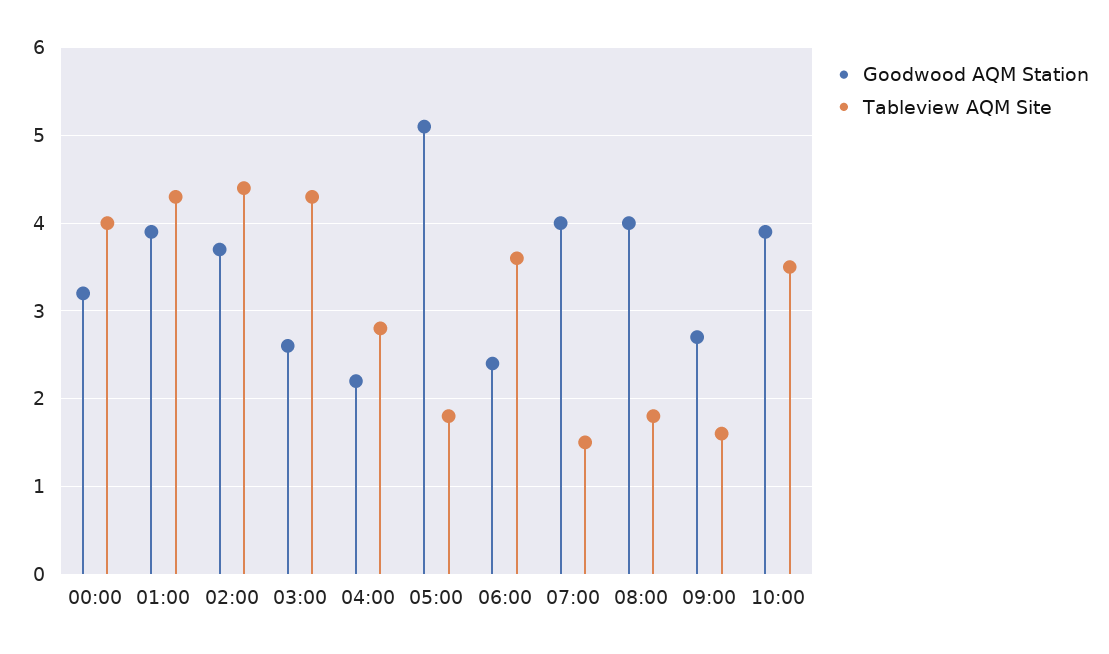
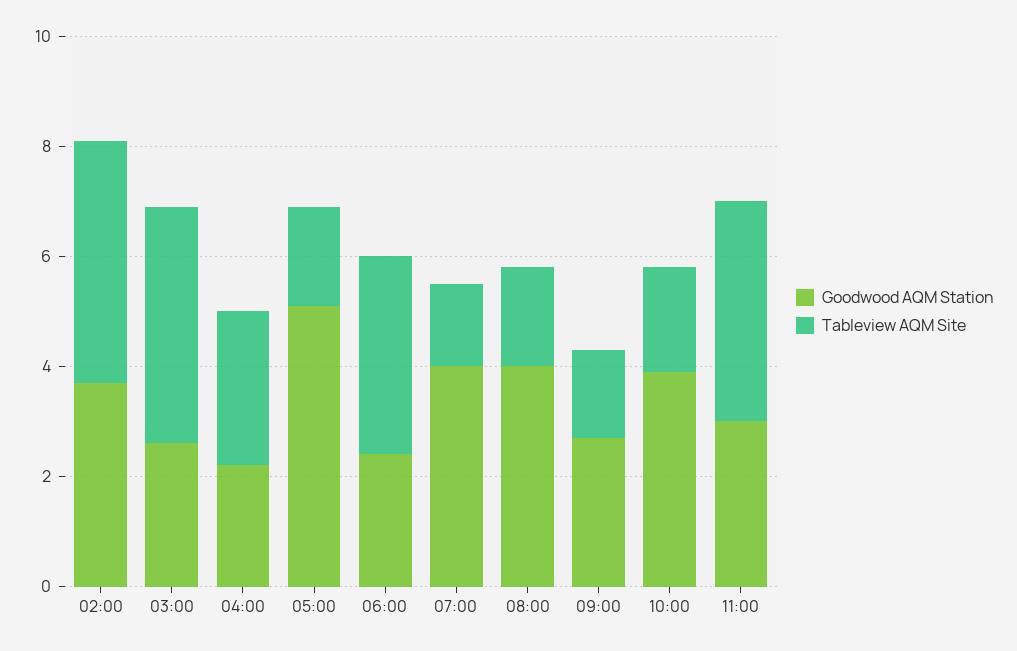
Goodwood AQM Station, 00:00: 3.2 -> none
Tableview AQM Site, 00:00: 4 -> none
Goodwood AQM Station, 01:00: 3.9 -> none
Tableview AQM Site, 01:00: 4.3 -> none
Tableview AQM Site, 10:00: 3.5 -> 2
Goodwood AQM Station, 11:00: none -> 3
Tableview AQM Site, 11:00: none -> 4

